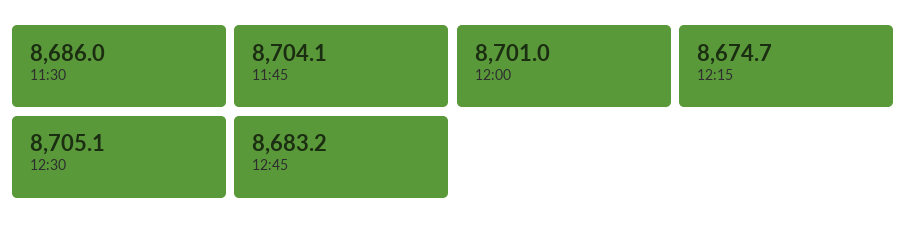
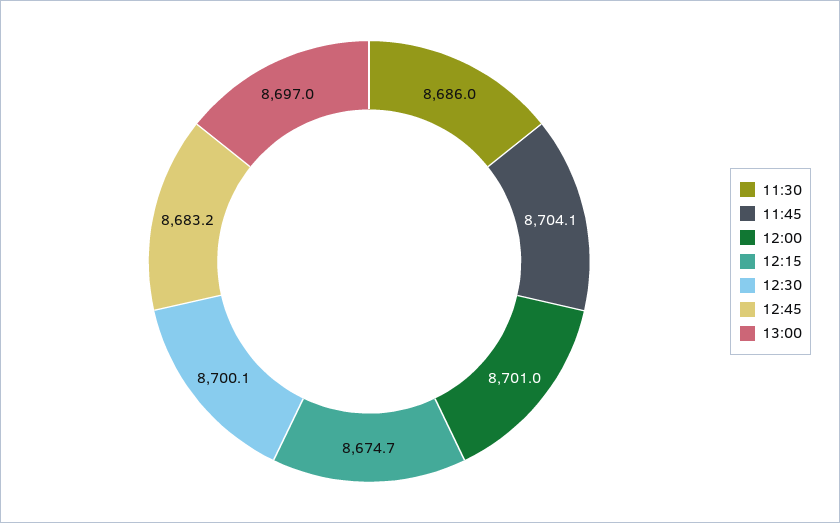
12:30: 8705.1 -> 8700.1
13:00: none -> 8697

